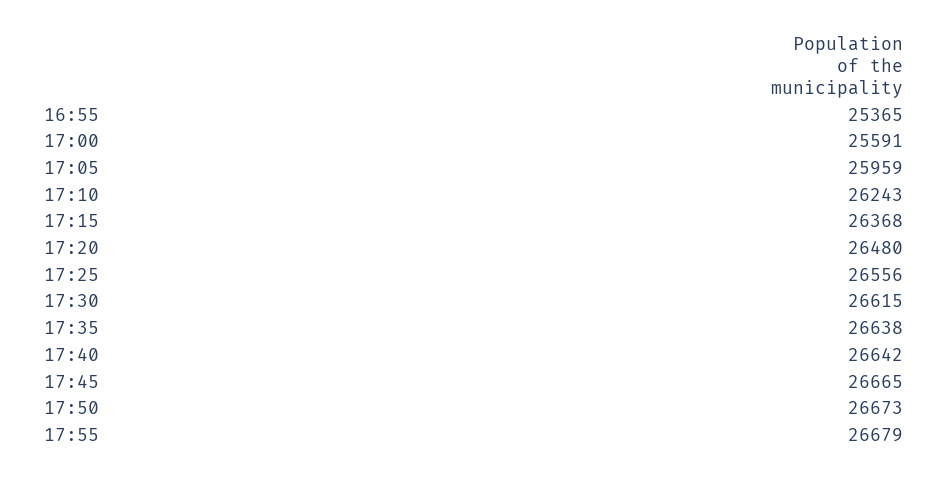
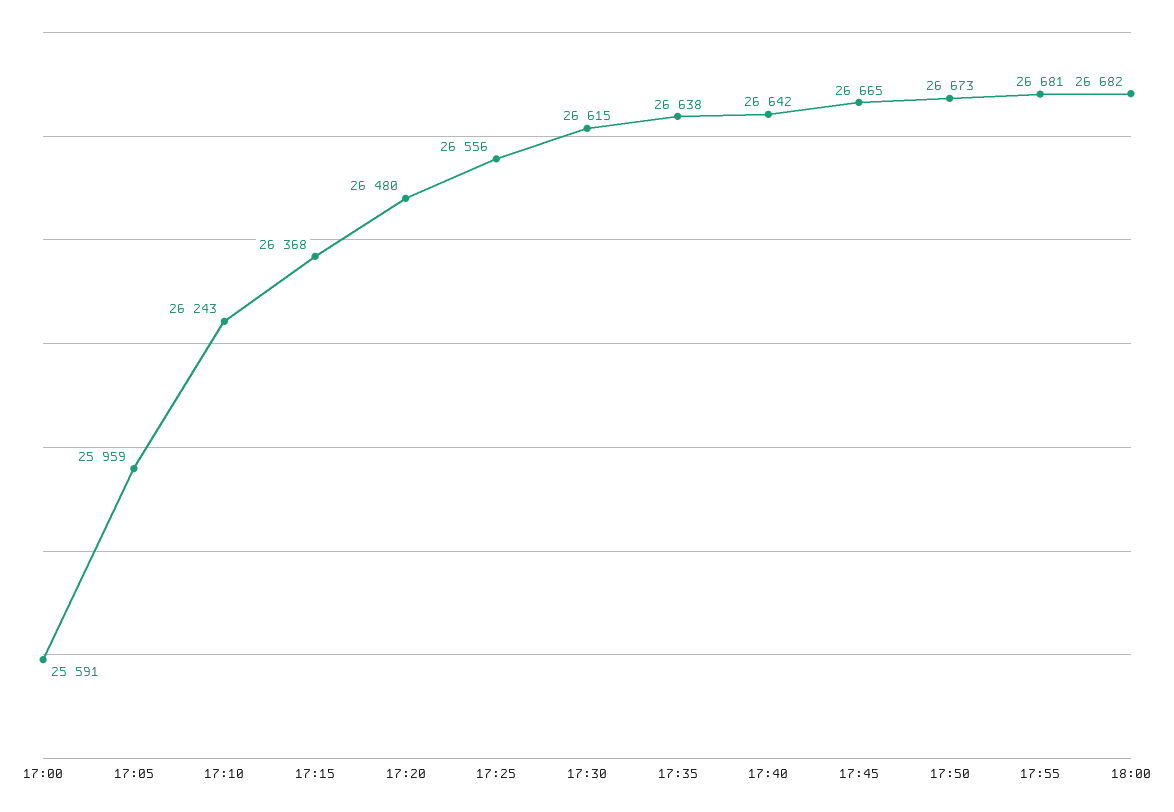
16:55: 25365 -> none
17:55: 26679 -> 26681
18:00: none -> 26682

